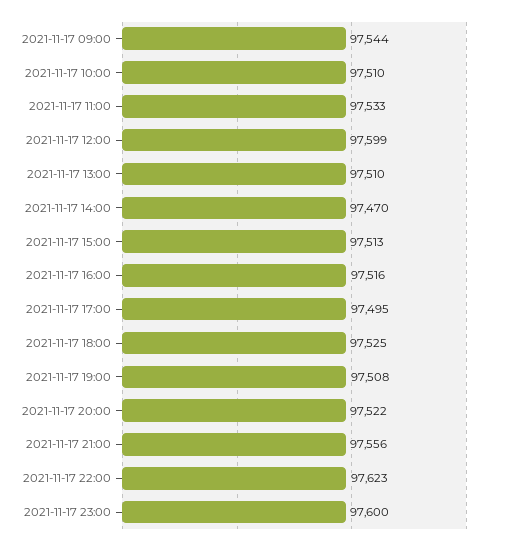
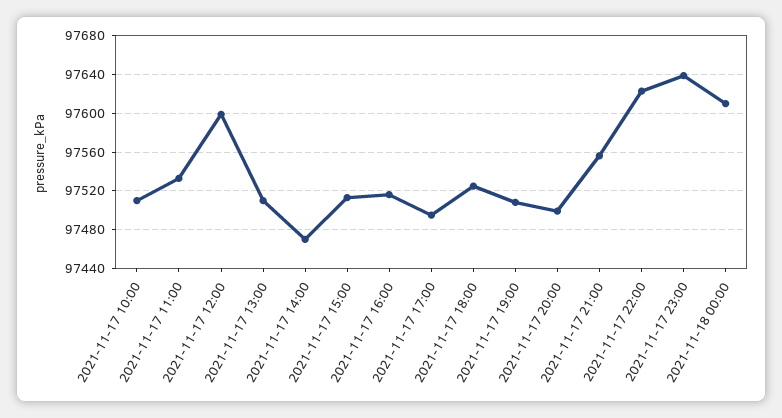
2021-11-17 09:00: 97544 -> none
2021-11-17 20:00: 97522 -> 97500
2021-11-17 23:00: 97600 -> 97640
2021-11-18 00:00: none -> 97610

